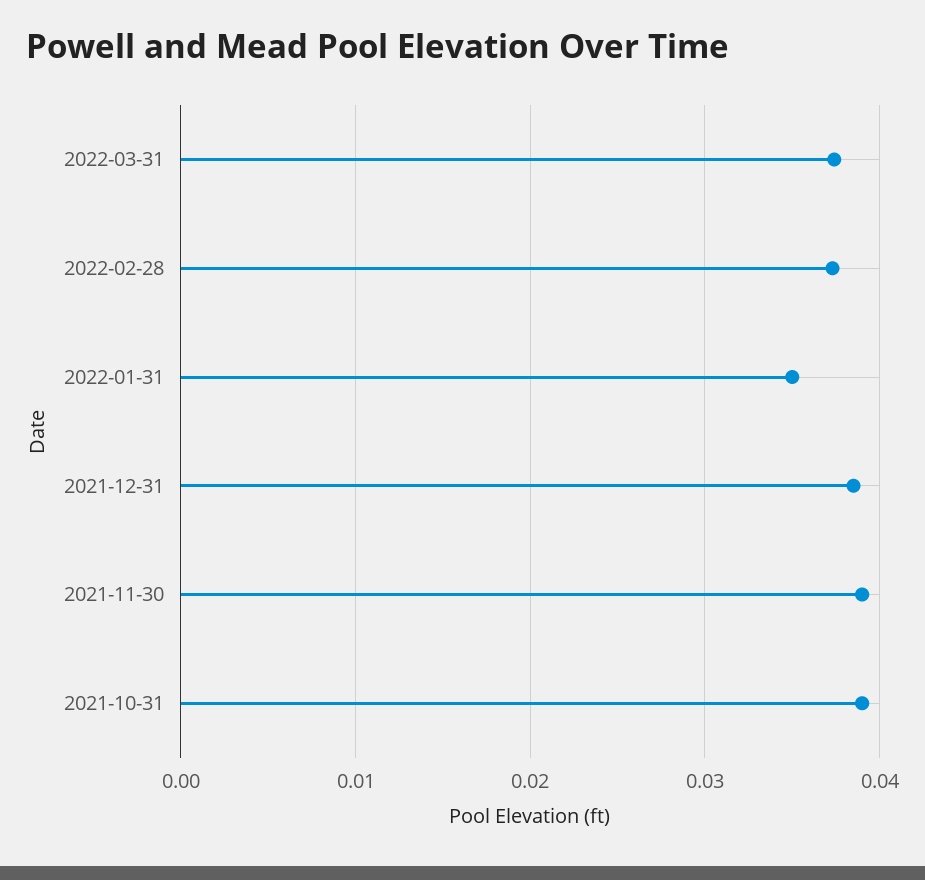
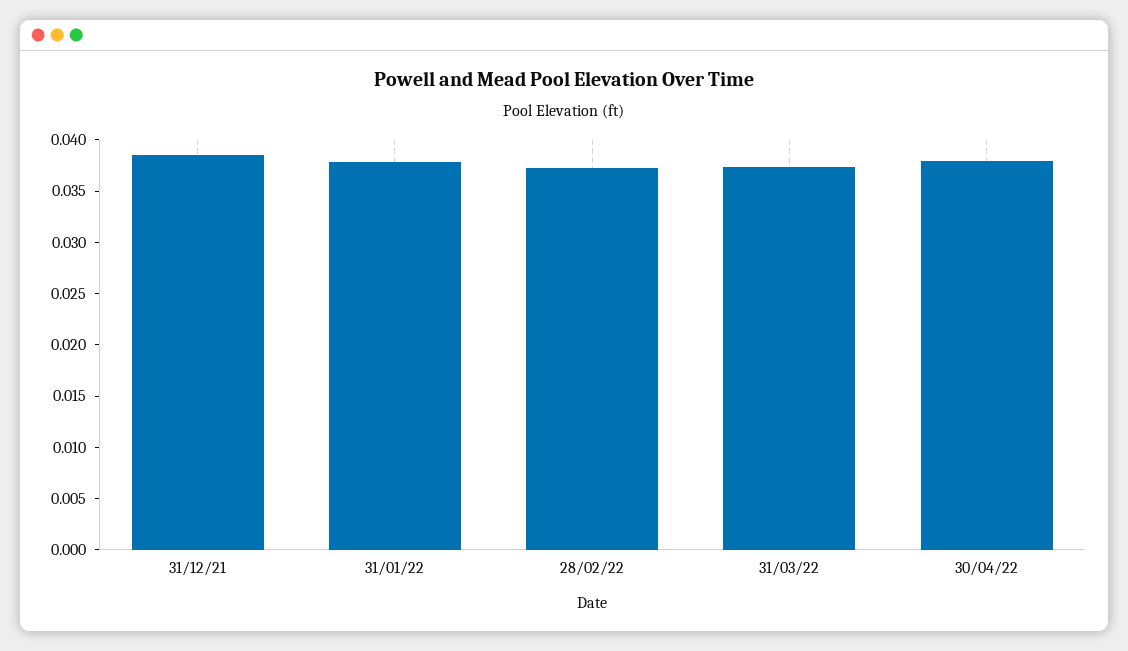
2022-01-31: 0.035 -> 0.038
2021-11-30: 0.039 -> none
2021-10-31: 0.039 -> none
30/04/22: none -> 0.038

